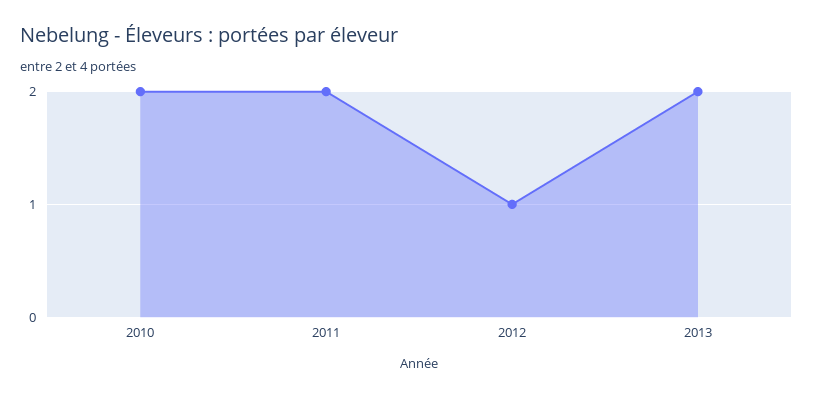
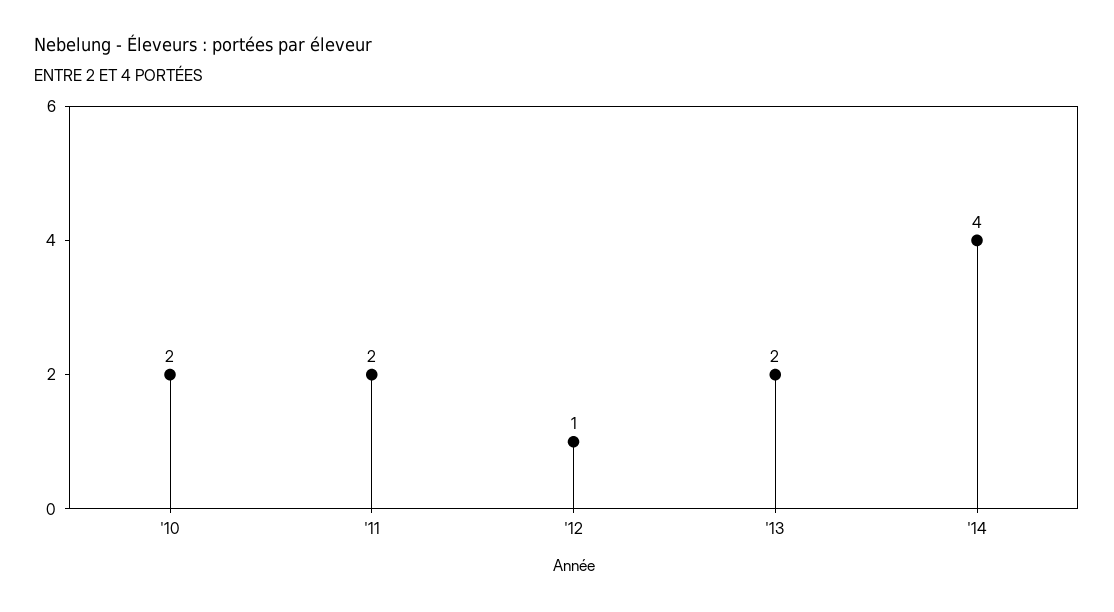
'14: none -> 4

